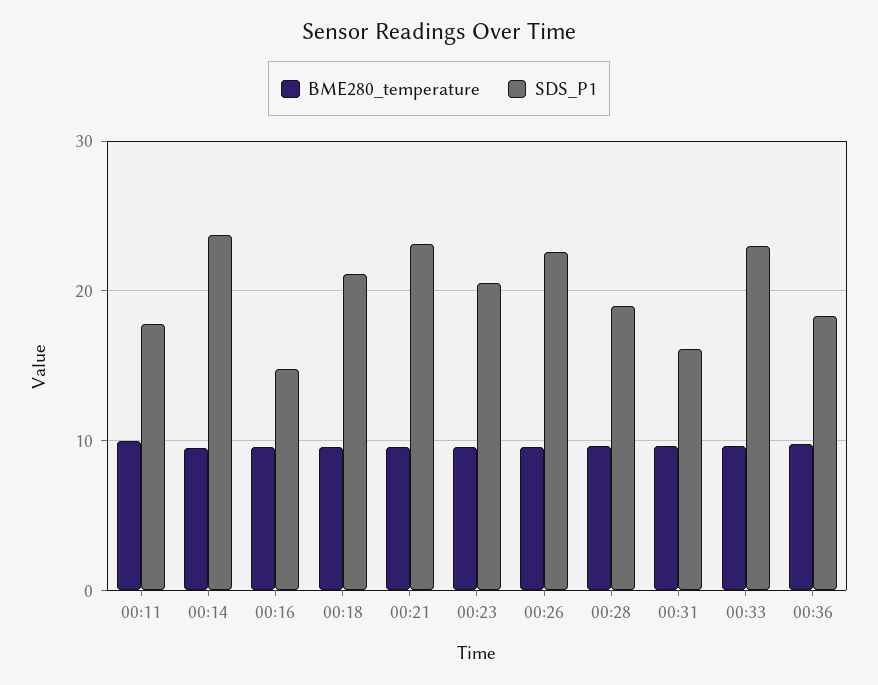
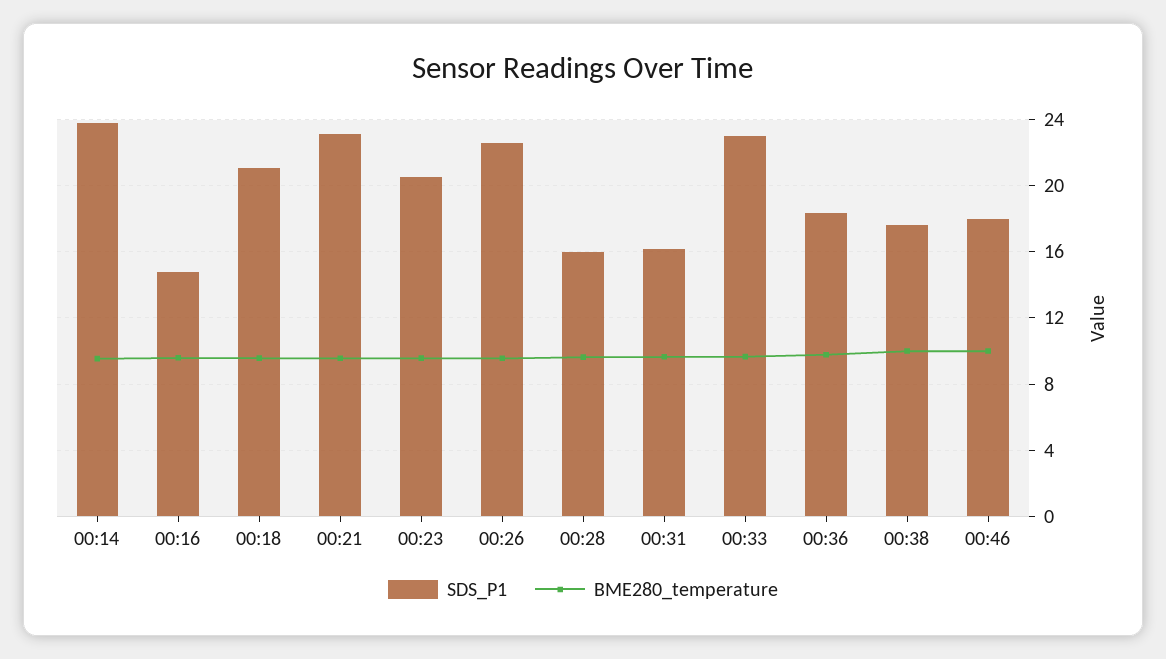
BME280_temperature, 00:11: 10 -> none
SDS_P1, 00:11: 18 -> none
SDS_P1, 00:28: 19 -> 16
SDS_P1, 00:38: none -> 17.5
BME280_temperature, 00:38: none -> 10
SDS_P1, 00:46: none -> 18
BME280_temperature, 00:46: none -> 10

